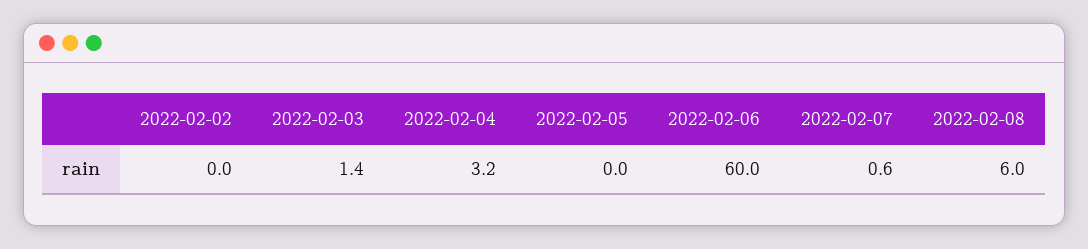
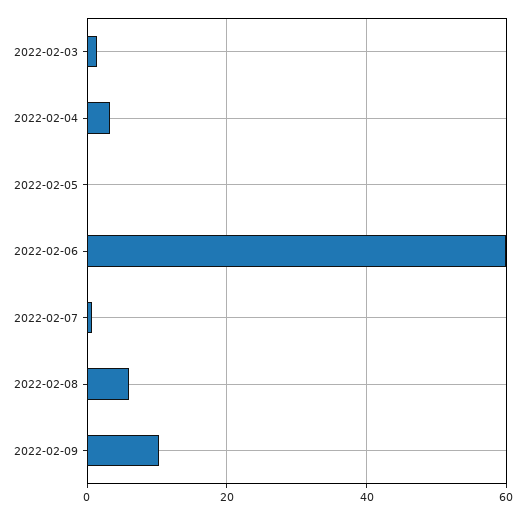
2022-02-02: 0 -> none
2022-02-09: none -> 10

